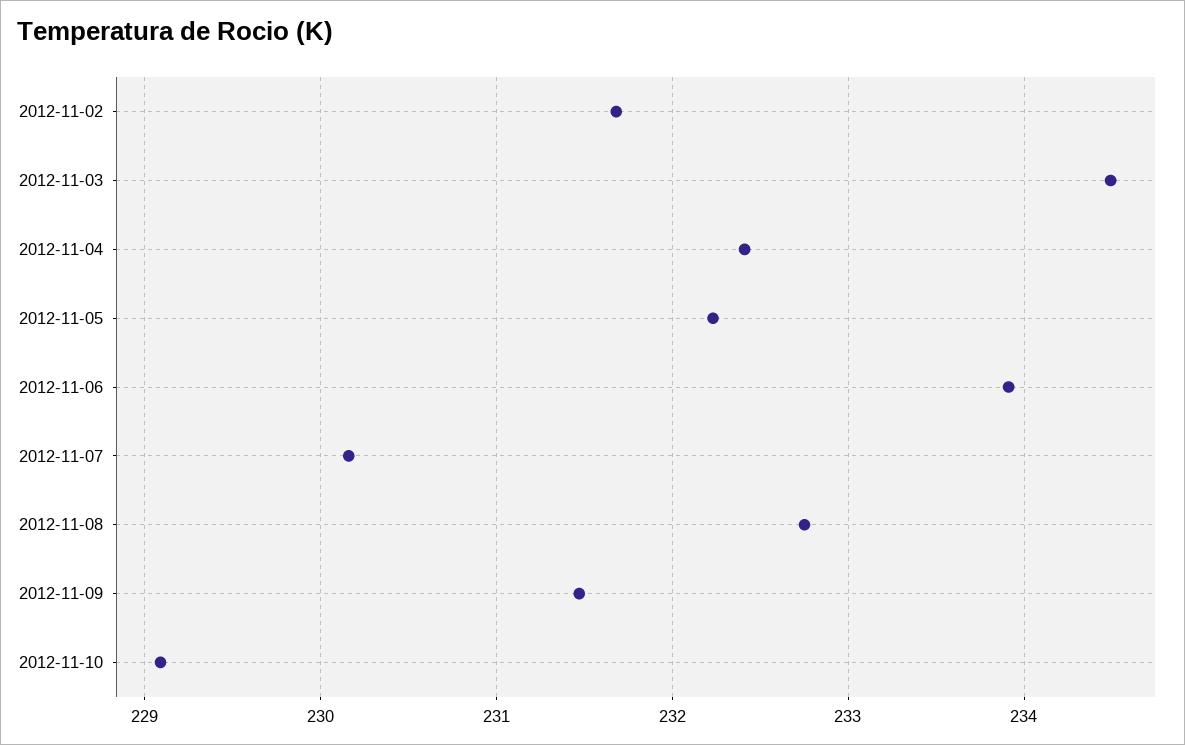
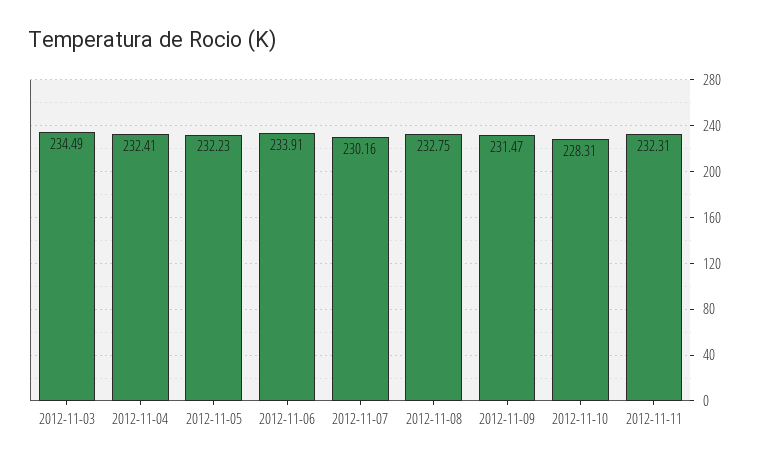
2012-11-02: 231.7 -> none
2012-11-10: 229.1 -> 228.31
2012-11-11: none -> 232.31

